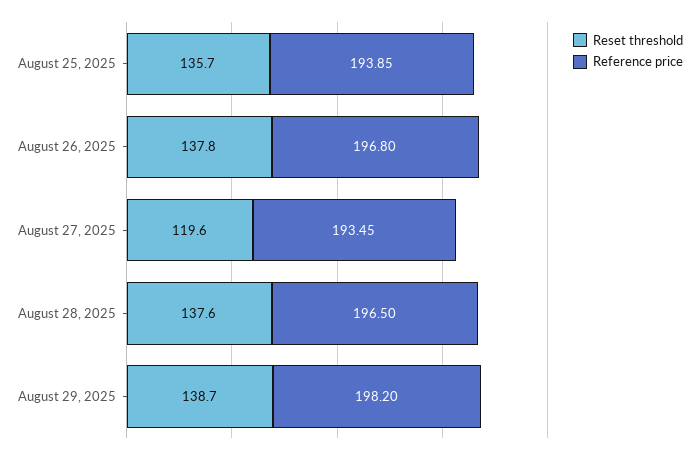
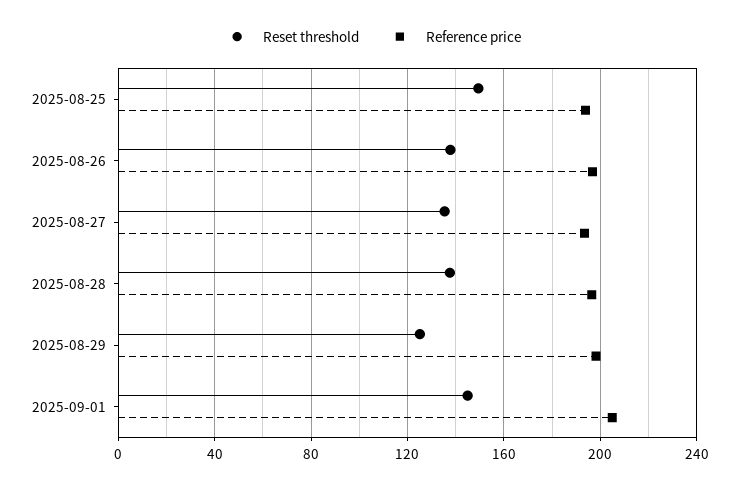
Reset threshold, August 25, 2025: 135.7 -> 150
Reset threshold, August 27, 2025: 119.6 -> 135
Reset threshold, August 29, 2025: 138.7 -> 125
Reset threshold, 2025-09-01: none -> 145
Reference price, 2025-09-01: none -> 205

